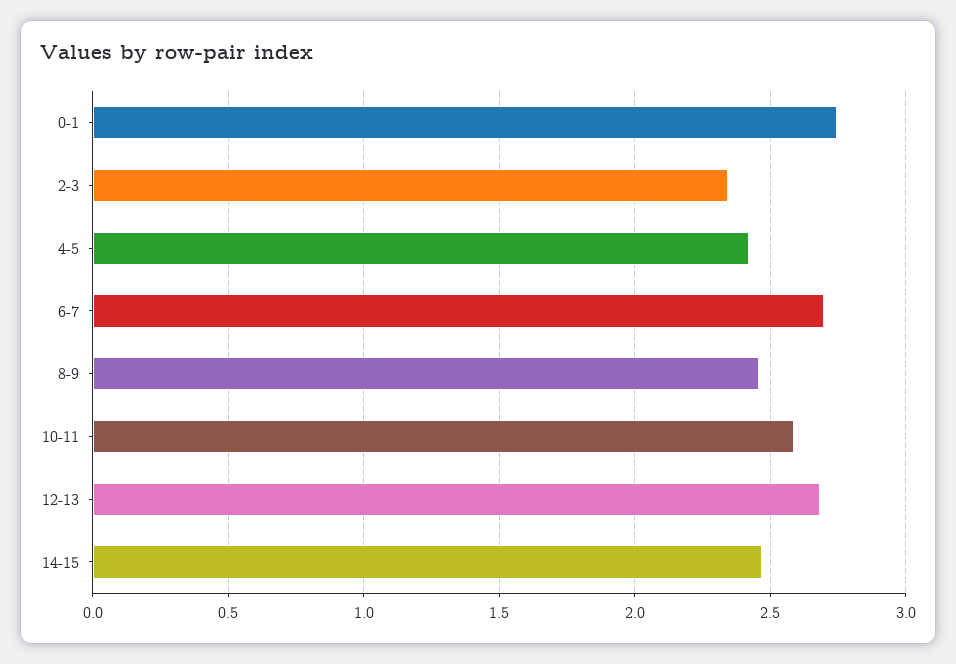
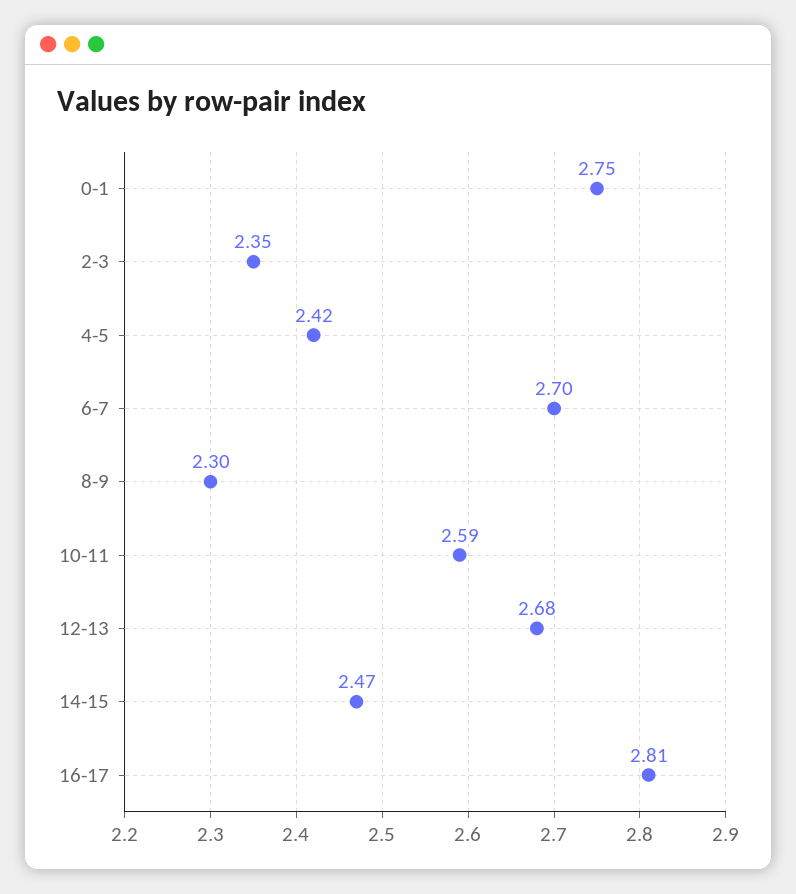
8-9: 2.45 -> 2.3
16-17: none -> 2.81

